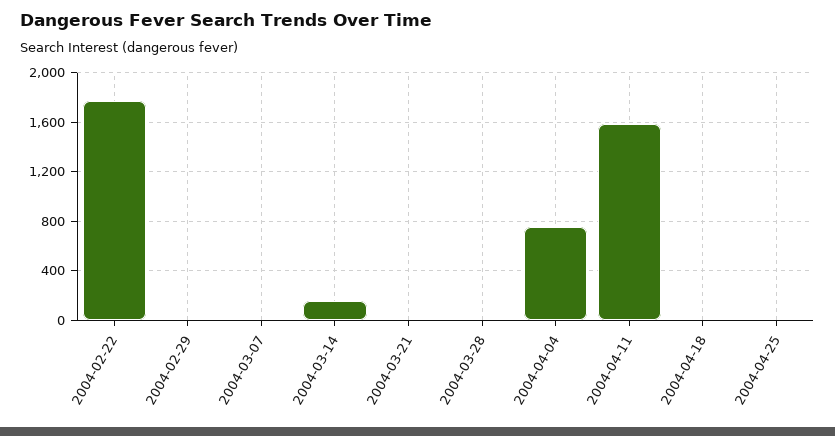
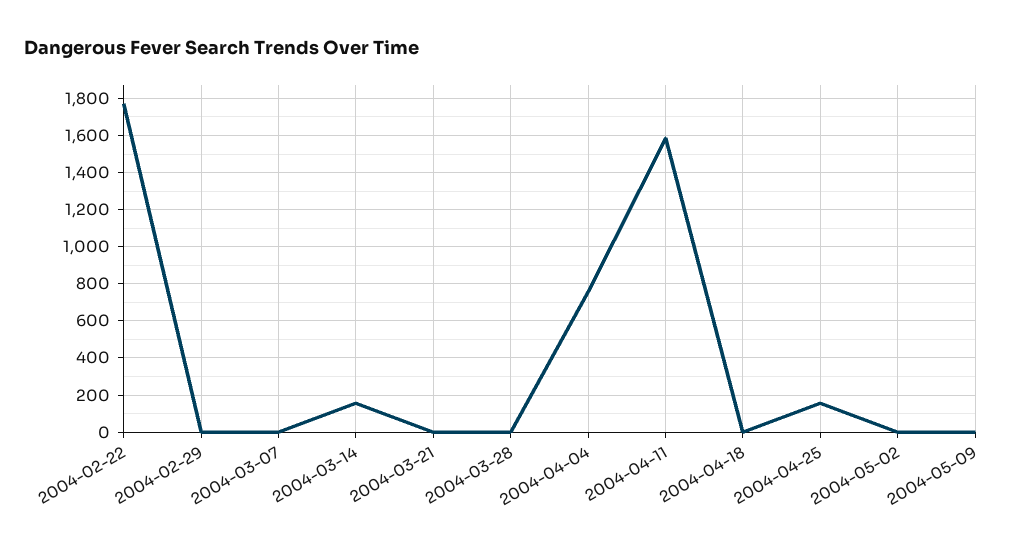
2004-04-25: 0 -> 150
2004-05-02: none -> 0
2004-05-09: none -> 0

